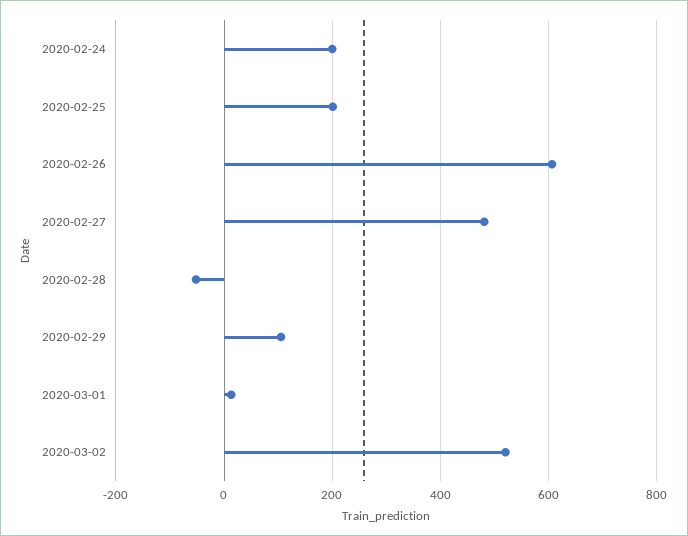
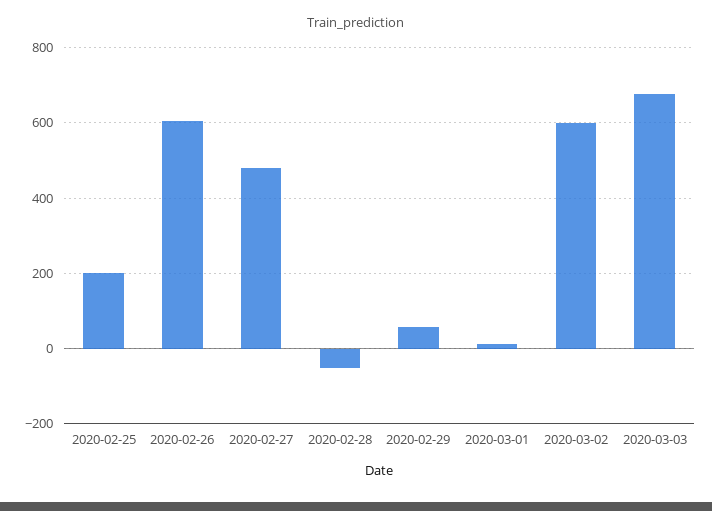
2020-02-24: 200 -> none
2020-02-29: 100 -> 60
2020-03-02: 520 -> 600
2020-03-03: none -> 680

